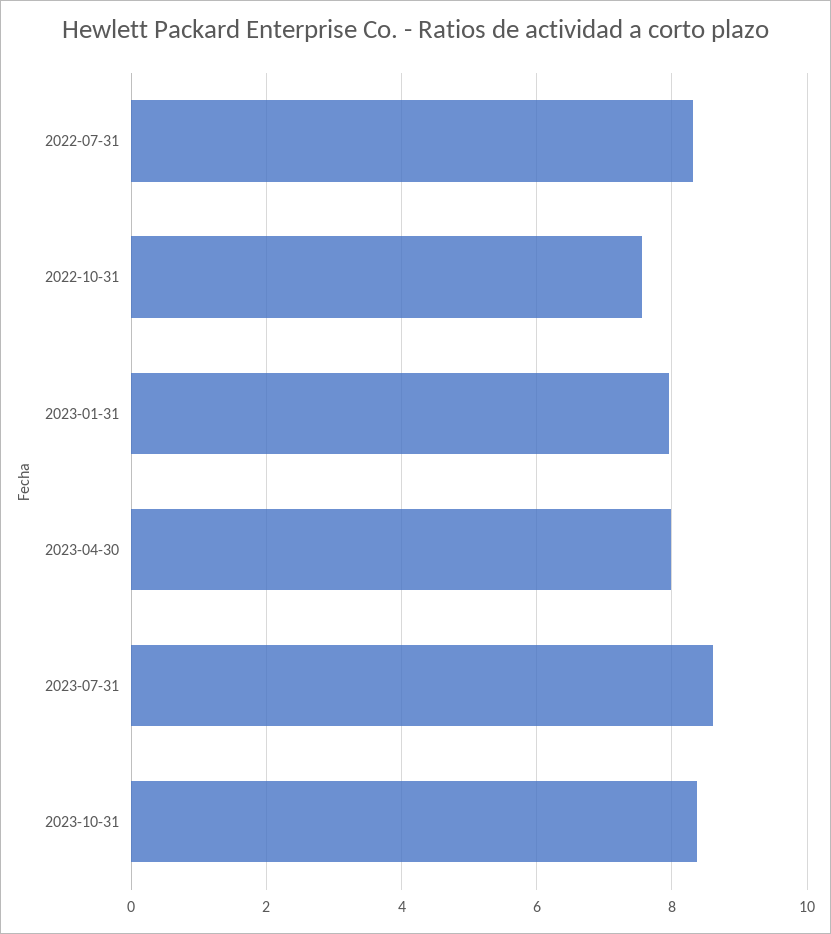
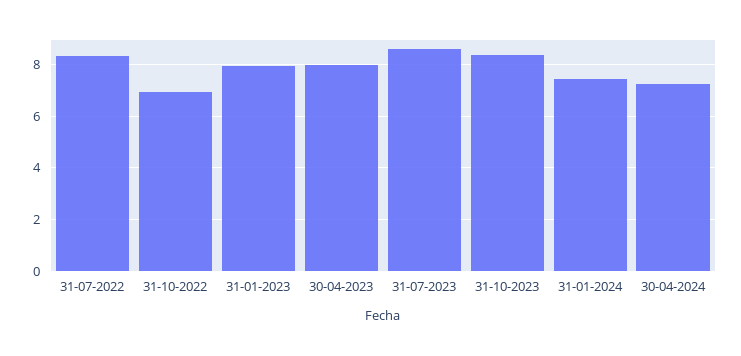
2022-10-31: 7.6 -> 7
31-01-2024: none -> 7.5
30-04-2024: none -> 7.25

